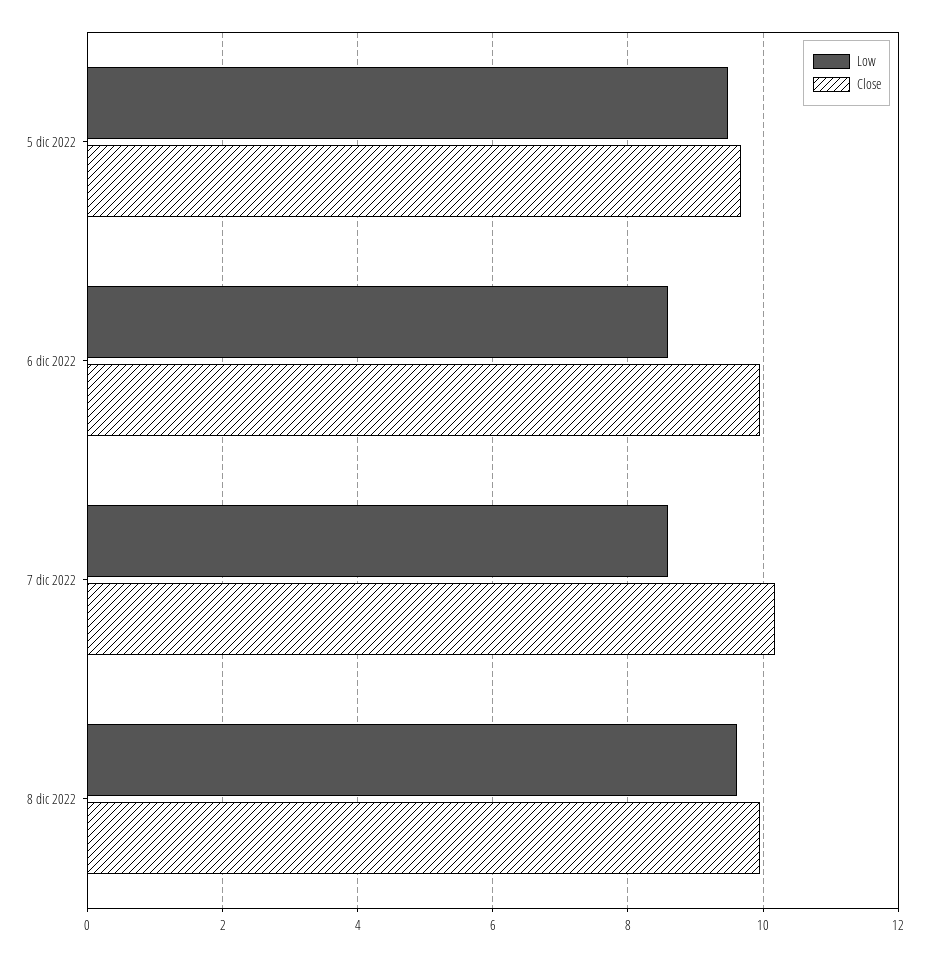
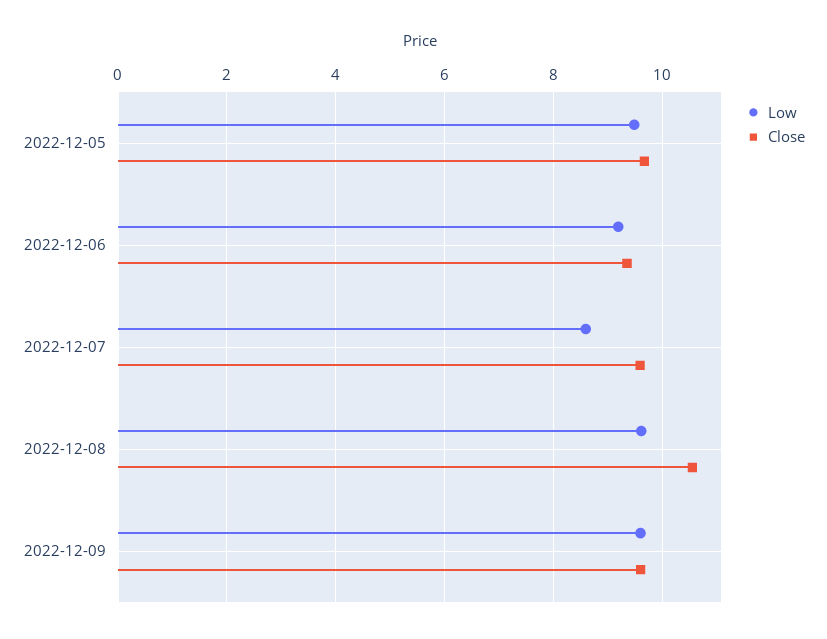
Low, 6 dic 2022: 8.6 -> 9.2
Close, 6 dic 2022: 10 -> 9.4
Close, 7 dic 2022: 10.2 -> 9.6
Close, 8 dic 2022: 10 -> 10.6
Low, 2022-12-09: none -> 9.6
Close, 2022-12-09: none -> 9.6

